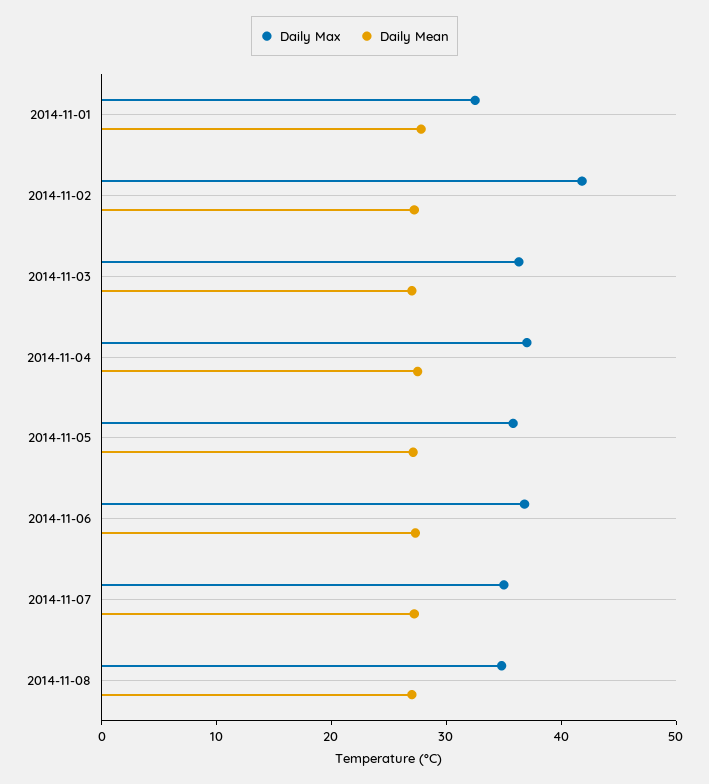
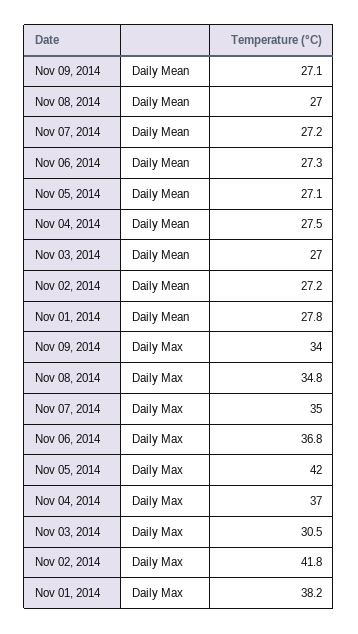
Daily Max, 2014-11-01: 32 -> 38.2
Daily Max, 2014-11-03: 36 -> 30.5
Daily Max, 2014-11-05: 36 -> 42
Daily Mean, Nov 09, 2014: none -> 27.1
Daily Max, Nov 09, 2014: none -> 34

